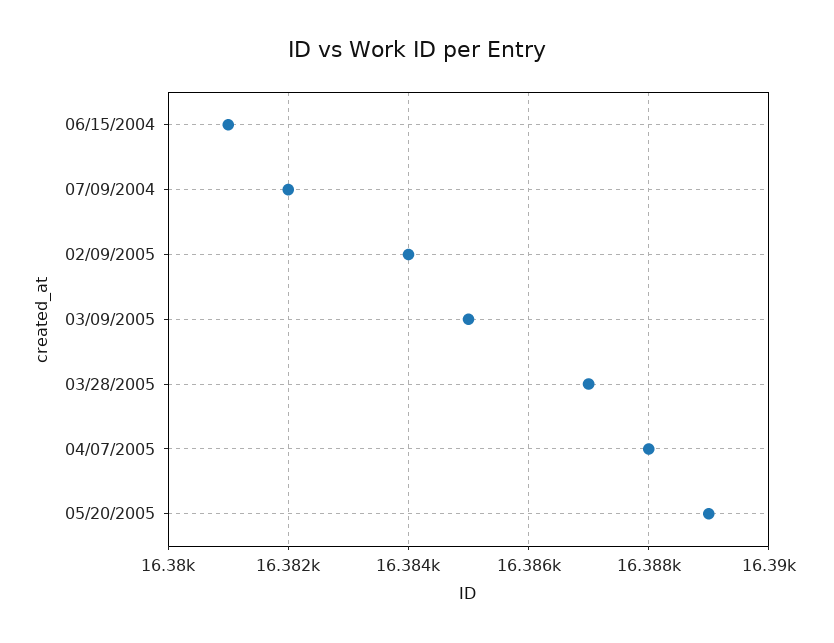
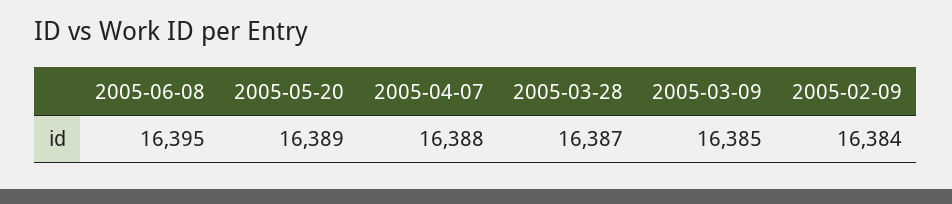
06/15/2004: 16381 -> none
07/09/2004: 16382 -> none
2005-06-08: none -> 16395

